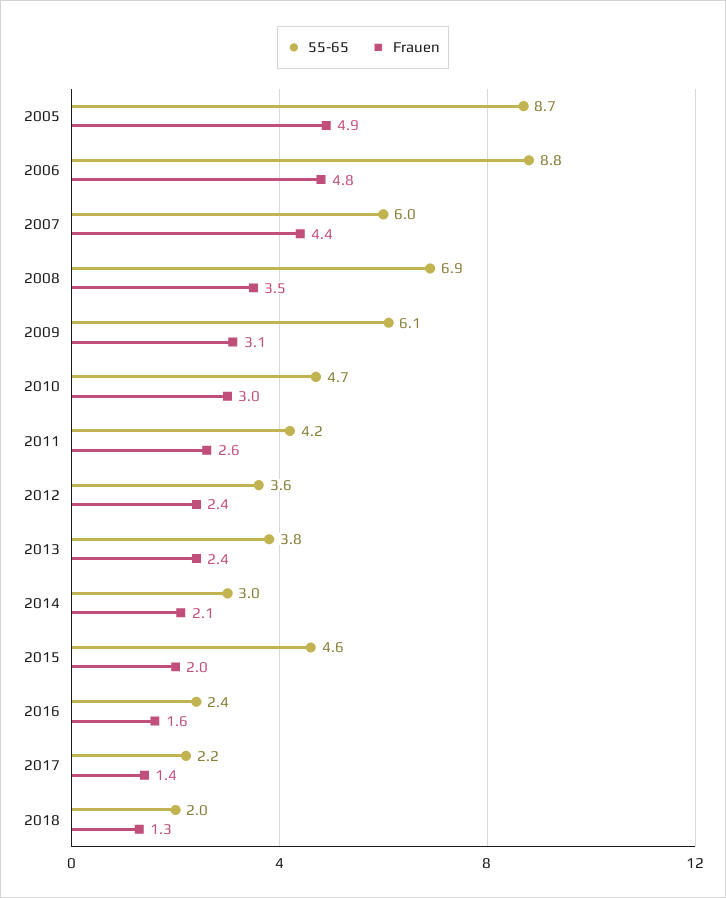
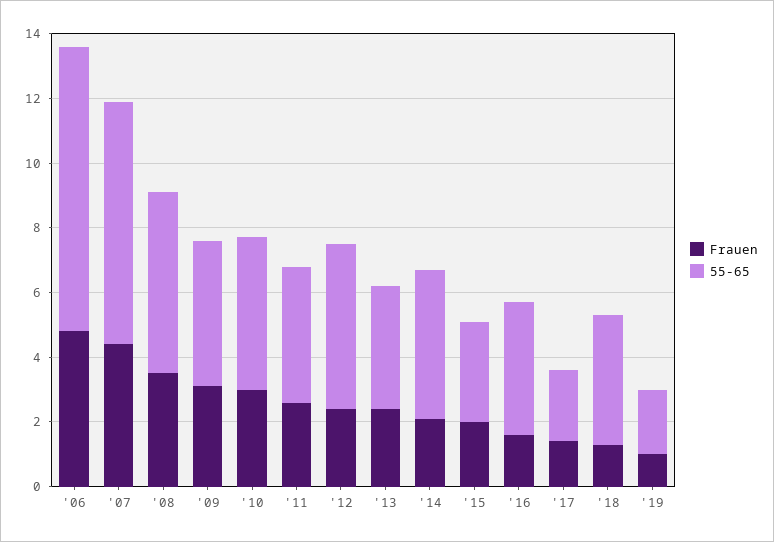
55-65, 2005: 8.7 -> none
Frauen, 2005: 4.9 -> none
55-65, 2007: 6 -> 7.5
55-65, 2008: 6.9 -> 5.5
55-65, 2009: 6.1 -> 4.5
55-65, 2012: 3.6 -> 5
55-65, 2014: 3 -> 4.5
55-65, 2015: 4.6 -> 3
55-65, 2016: 2.4 -> 4
55-65, 2018: 2 -> 4
Frauen, '19: none -> 1
55-65, '19: none -> 2

